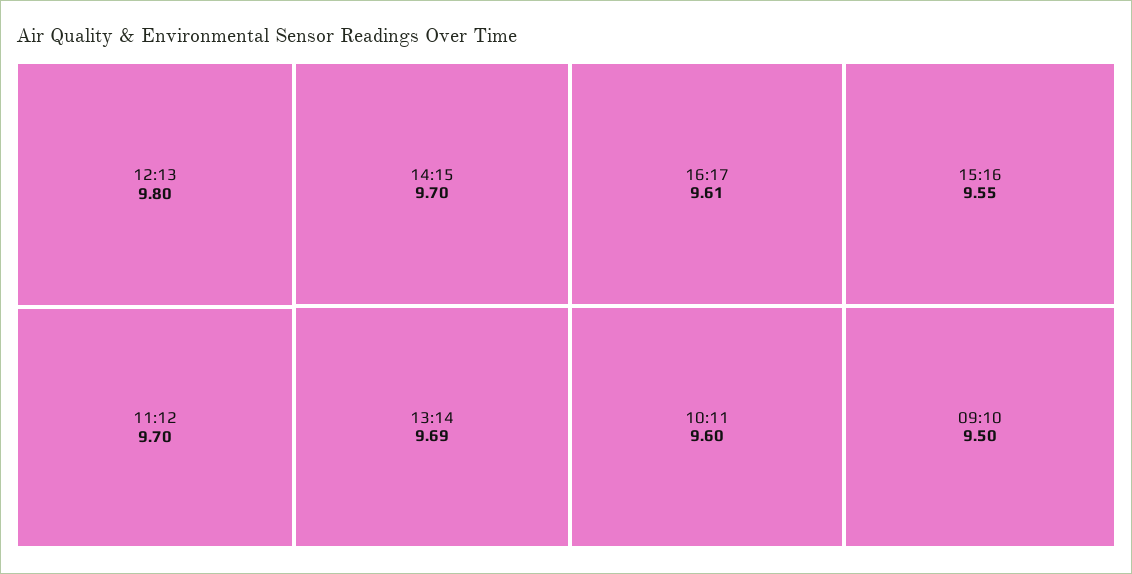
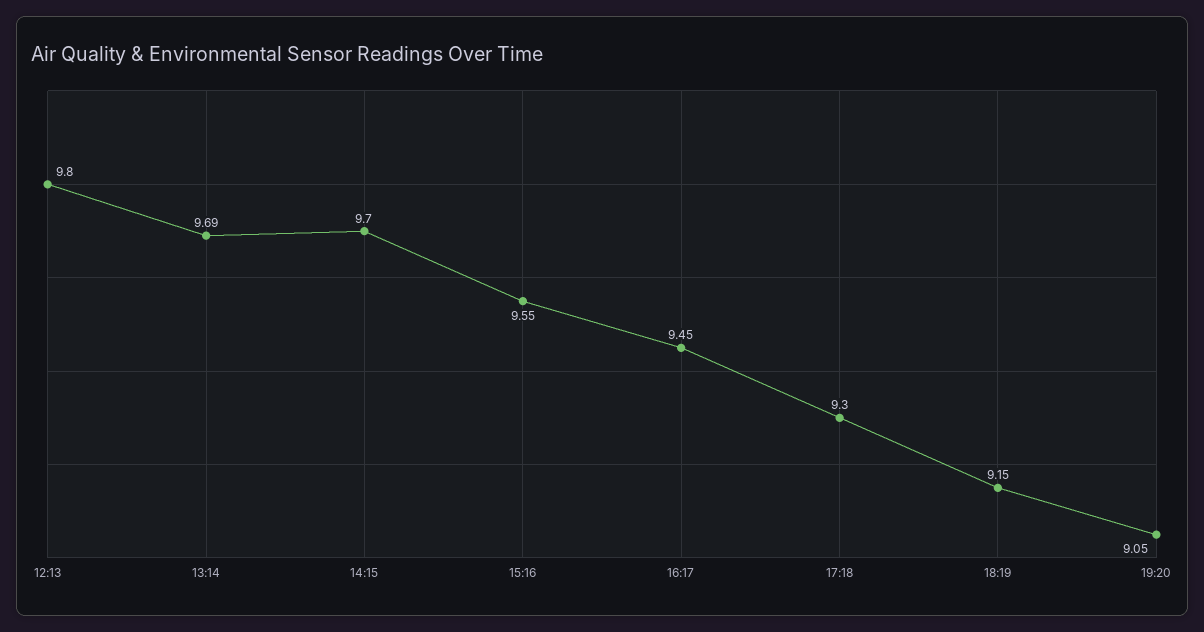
11:12: 9.7 -> none
16:17: 9.61 -> 9.45
10:11: 9.6 -> none
09:10: 9.5 -> none
17:18: none -> 9.3
18:19: none -> 9.15
19:20: none -> 9.05

